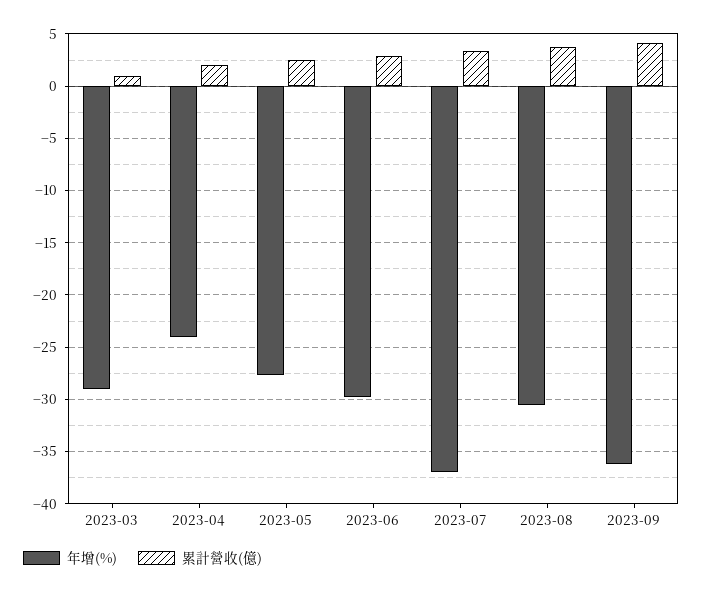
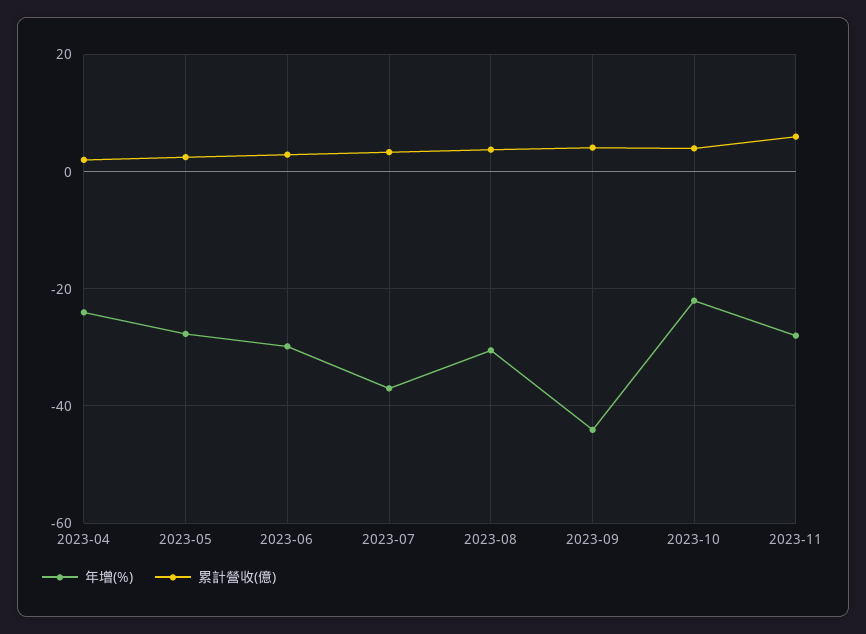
年增(%), 2023-03: -29 -> none
累計營收(億), 2023-03: 1 -> none
年增(%), 2023-09: -36 -> -44
年增(%), 2023-10: none -> -22
累計營收(億), 2023-10: none -> 4
年增(%), 2023-11: none -> -28
累計營收(億), 2023-11: none -> 6

